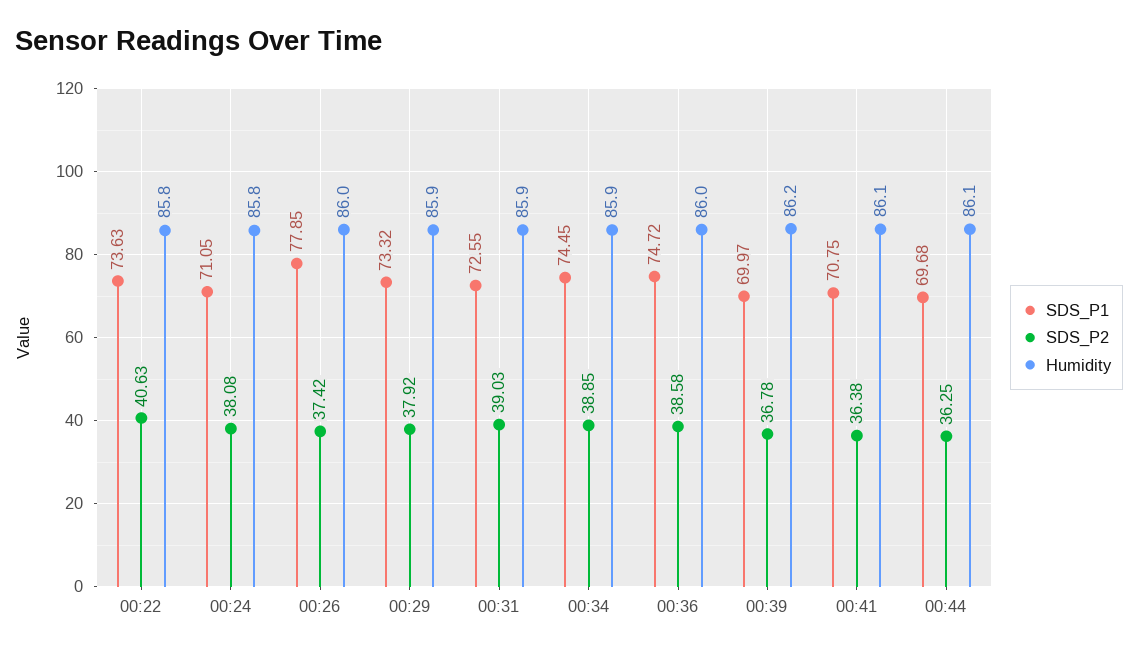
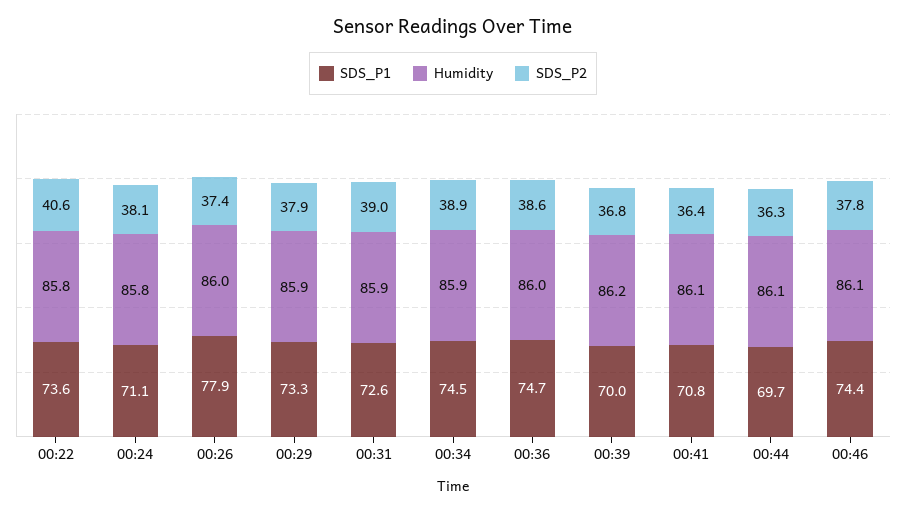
SDS_P1, 00:46: none -> 74.4
Humidity, 00:46: none -> 86.1
SDS_P2, 00:46: none -> 37.8

